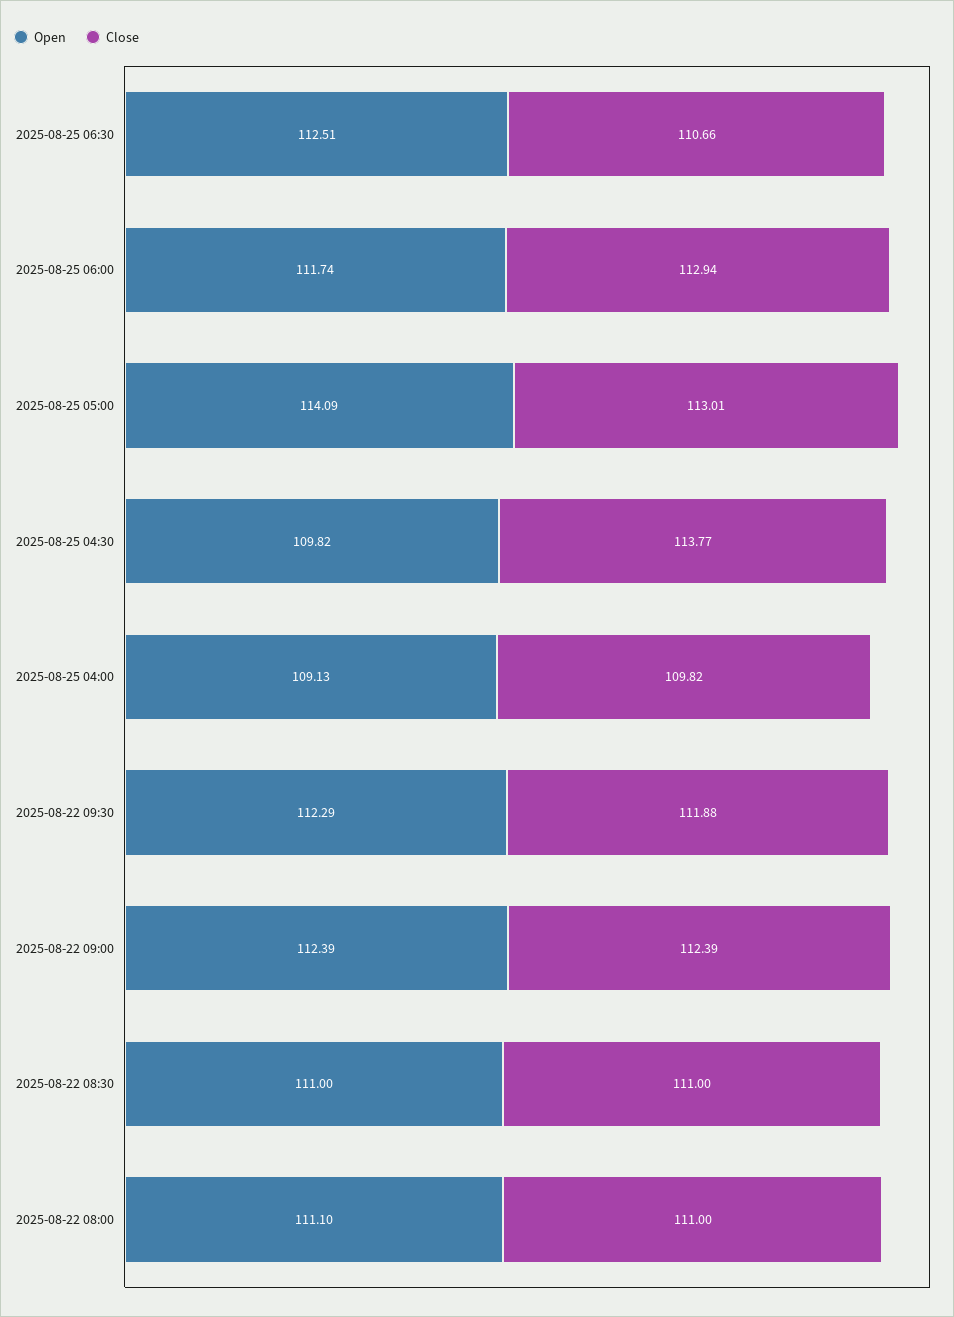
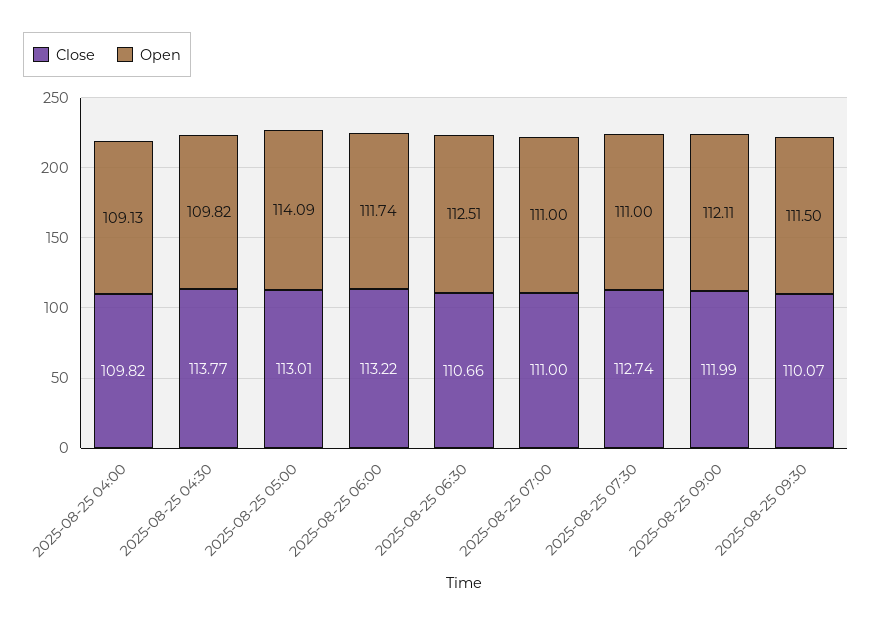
Close, 2025-08-25 06:00: 112.94 -> 113.22
Open, 2025-08-22 09:30: 112.29 -> none
Close, 2025-08-22 09:30: 111.88 -> none
Open, 2025-08-22 09:00: 112.39 -> none
Close, 2025-08-22 09:00: 112.39 -> none
Open, 2025-08-22 08:30: 111 -> none
Close, 2025-08-22 08:30: 111 -> none
Open, 2025-08-22 08:00: 111.1 -> none
Close, 2025-08-22 08:00: 111 -> none
Close, 2025-08-25 07:00: none -> 111
Open, 2025-08-25 07:00: none -> 111
Close, 2025-08-25 07:30: none -> 112.74
Open, 2025-08-25 07:30: none -> 111
Close, 2025-08-25 09:00: none -> 111.99
Open, 2025-08-25 09:00: none -> 112.11
Close, 2025-08-25 09:30: none -> 110.07
Open, 2025-08-25 09:30: none -> 111.5

